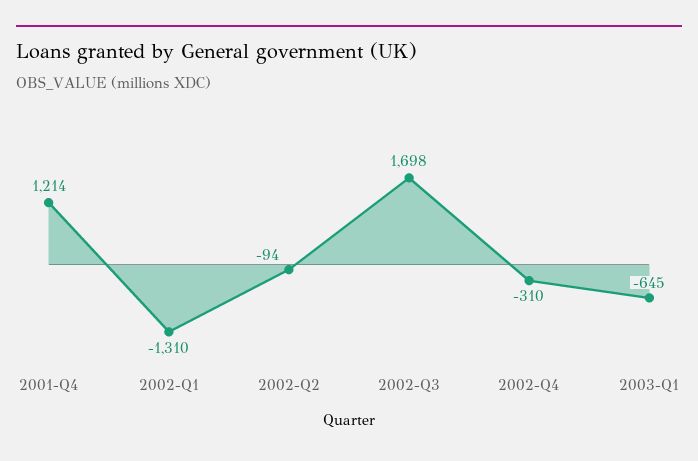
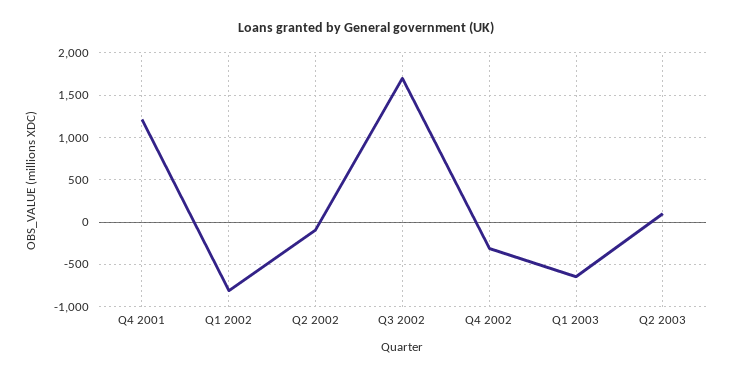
2002-Q1: -1310 -> -800
Q2 2003: none -> 100

